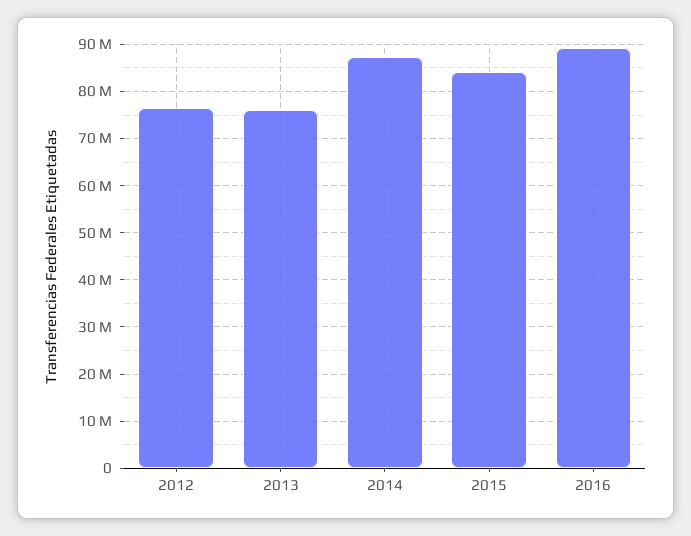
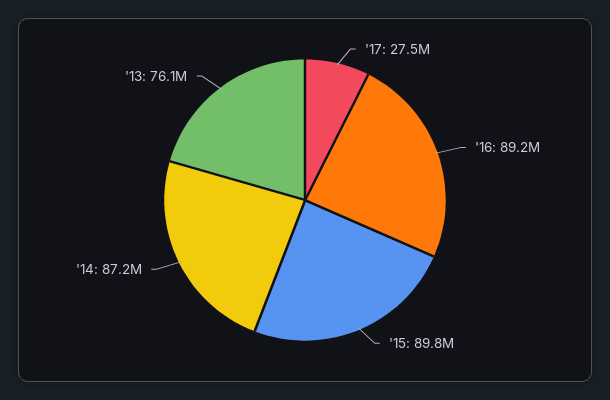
2012: 76000000 -> none
2015: 84000000 -> 89800000
'17: none -> 27500000

